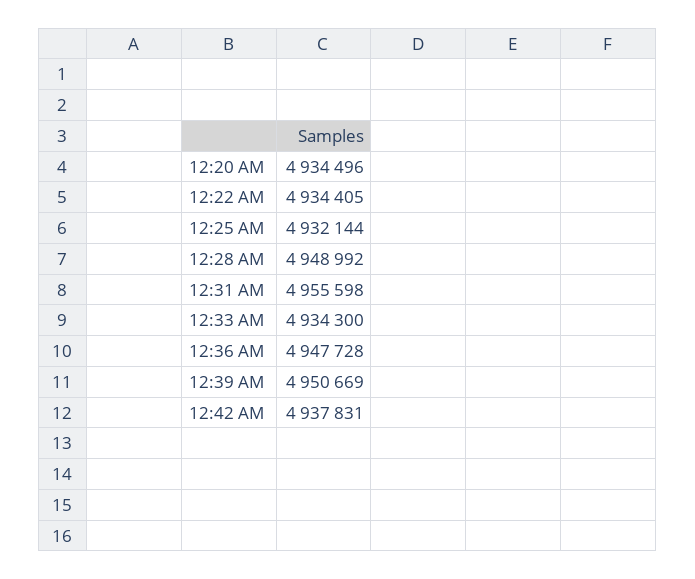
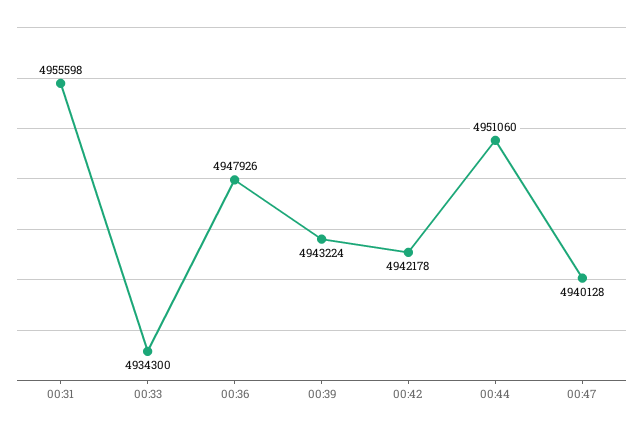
12:20 AM: 4934496 -> none
12:22 AM: 4934405 -> none
12:25 AM: 4932144 -> none
12:28 AM: 4948992 -> none
12:36 AM: 4947728 -> 4947926
12:39 AM: 4950669 -> 4943224
12:42 AM: 4937831 -> 4942178
00:44: none -> 4951060
00:47: none -> 4940128

